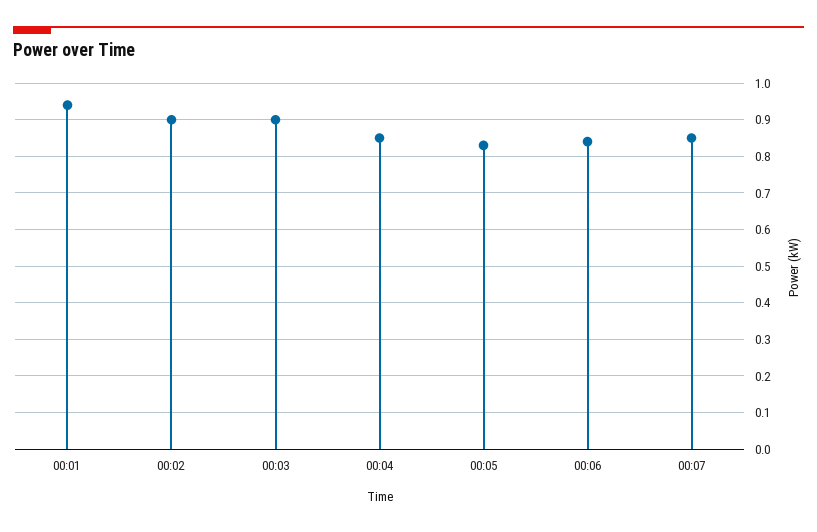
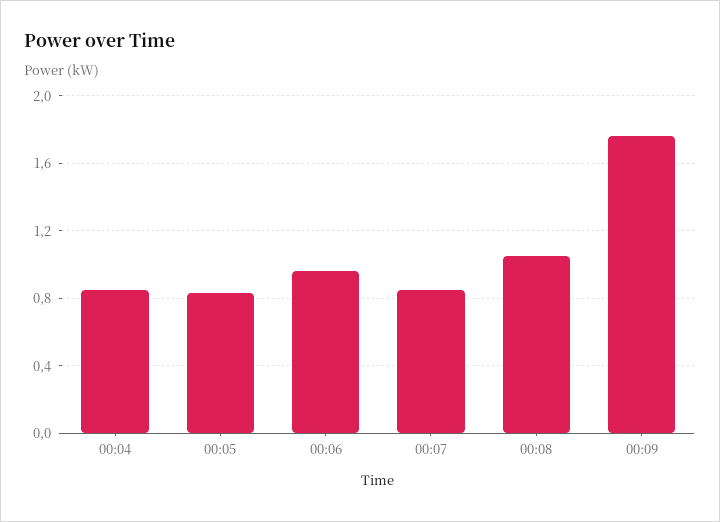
00:01: 0.95 -> none
00:02: 0.9 -> none
00:03: 0.9 -> none
00:06: 0.85 -> 0.95
00:08: none -> 1.05
00:09: none -> 1.75

